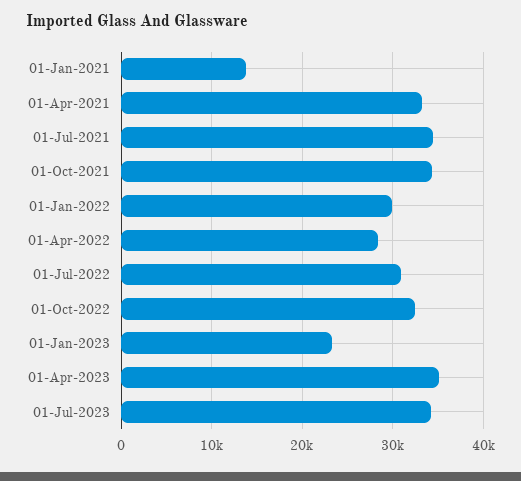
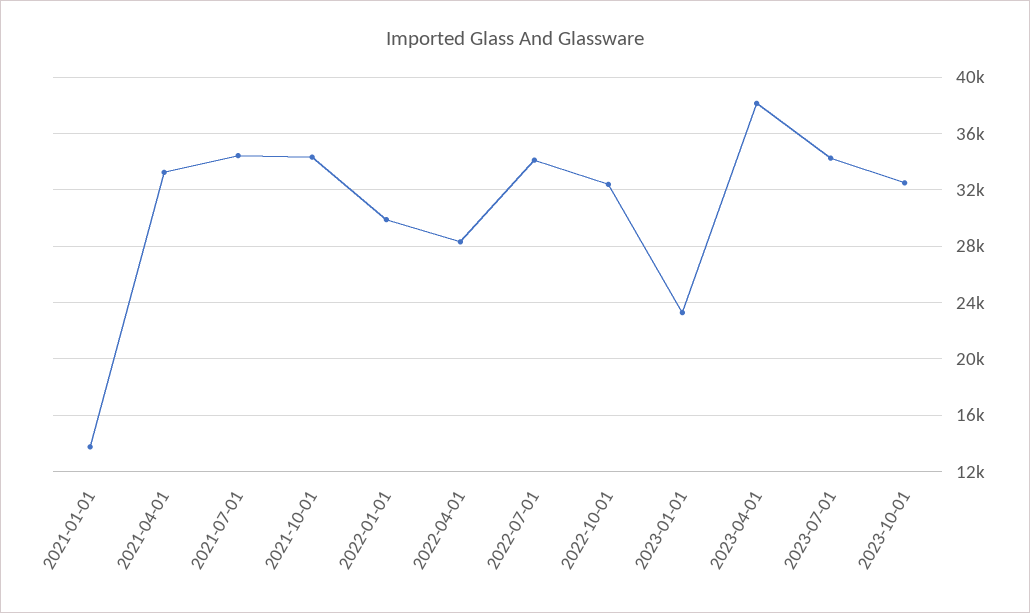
01-Jul-2022: 31000 -> 34000
01-Apr-2023: 35000 -> 38000
2023-10-01: none -> 32500

